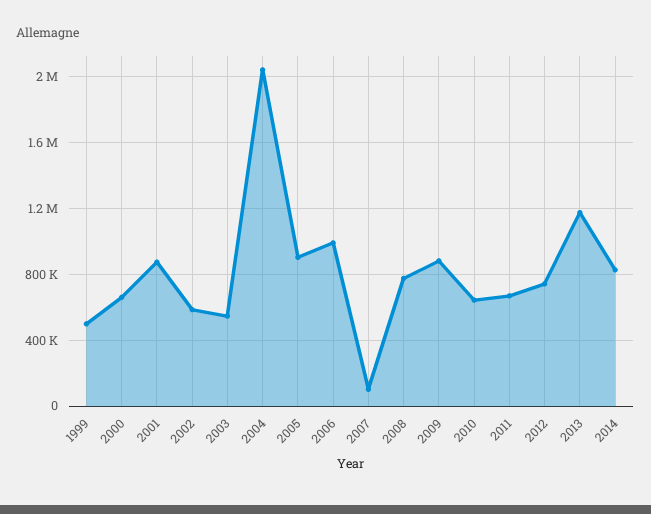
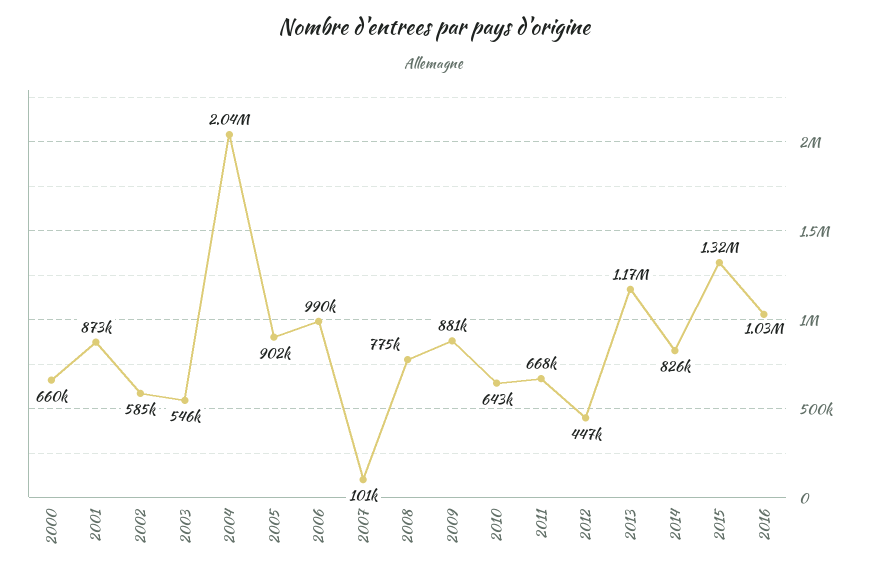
1999: 500000 -> none
2012: 750000 -> 447000
2015: none -> 1320000
2016: none -> 1030000

